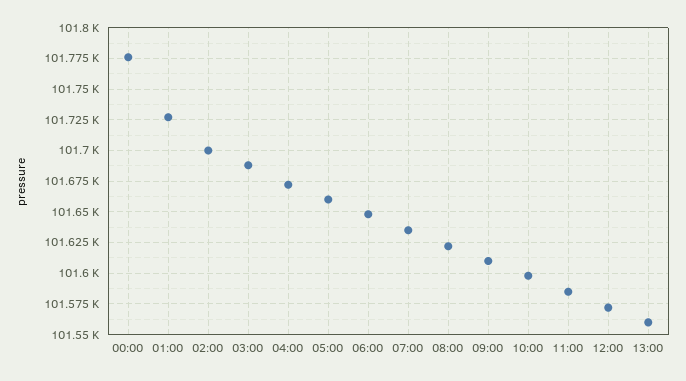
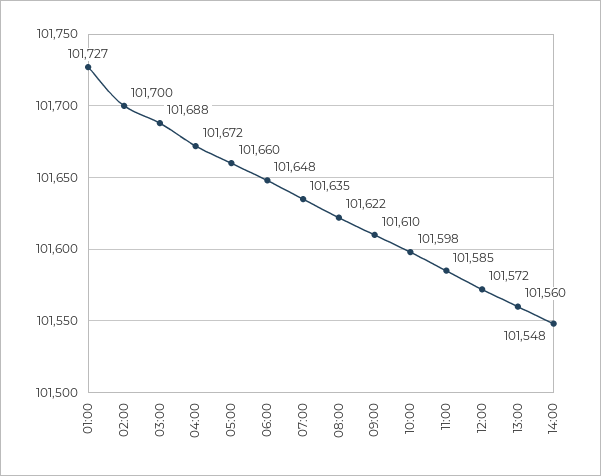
00:00: 101775 -> none
14:00: none -> 101548

